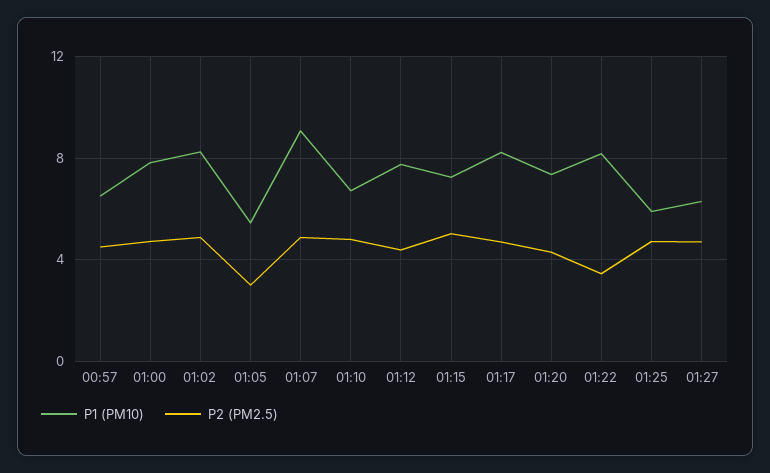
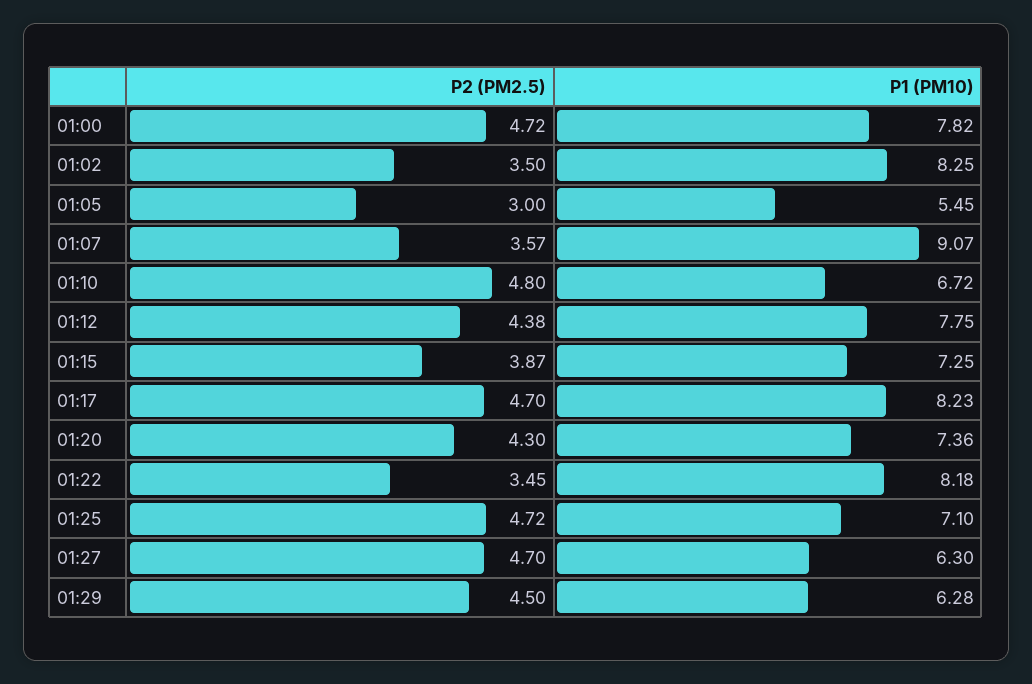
P1 (PM10), 00:57: 6.5 -> none
P2 (PM2.5), 00:57: 4.5 -> none
P2 (PM2.5), 01:02: 5 -> 3.5
P2 (PM2.5), 01:07: 5 -> 3.57
P2 (PM2.5), 01:15: 5 -> 3.87
P1 (PM10), 01:25: 6 -> 7.1
P2 (PM2.5), 01:29: none -> 4.5
P1 (PM10), 01:29: none -> 6.28

